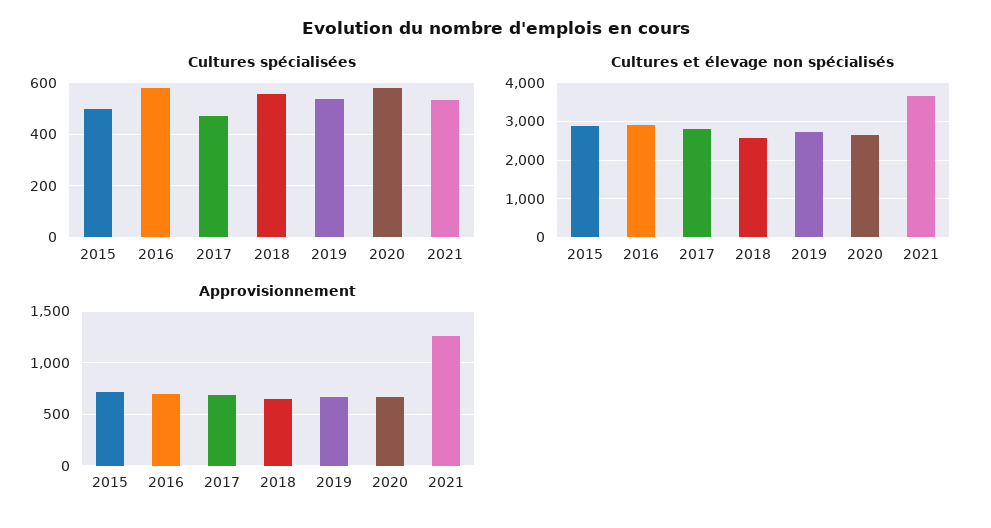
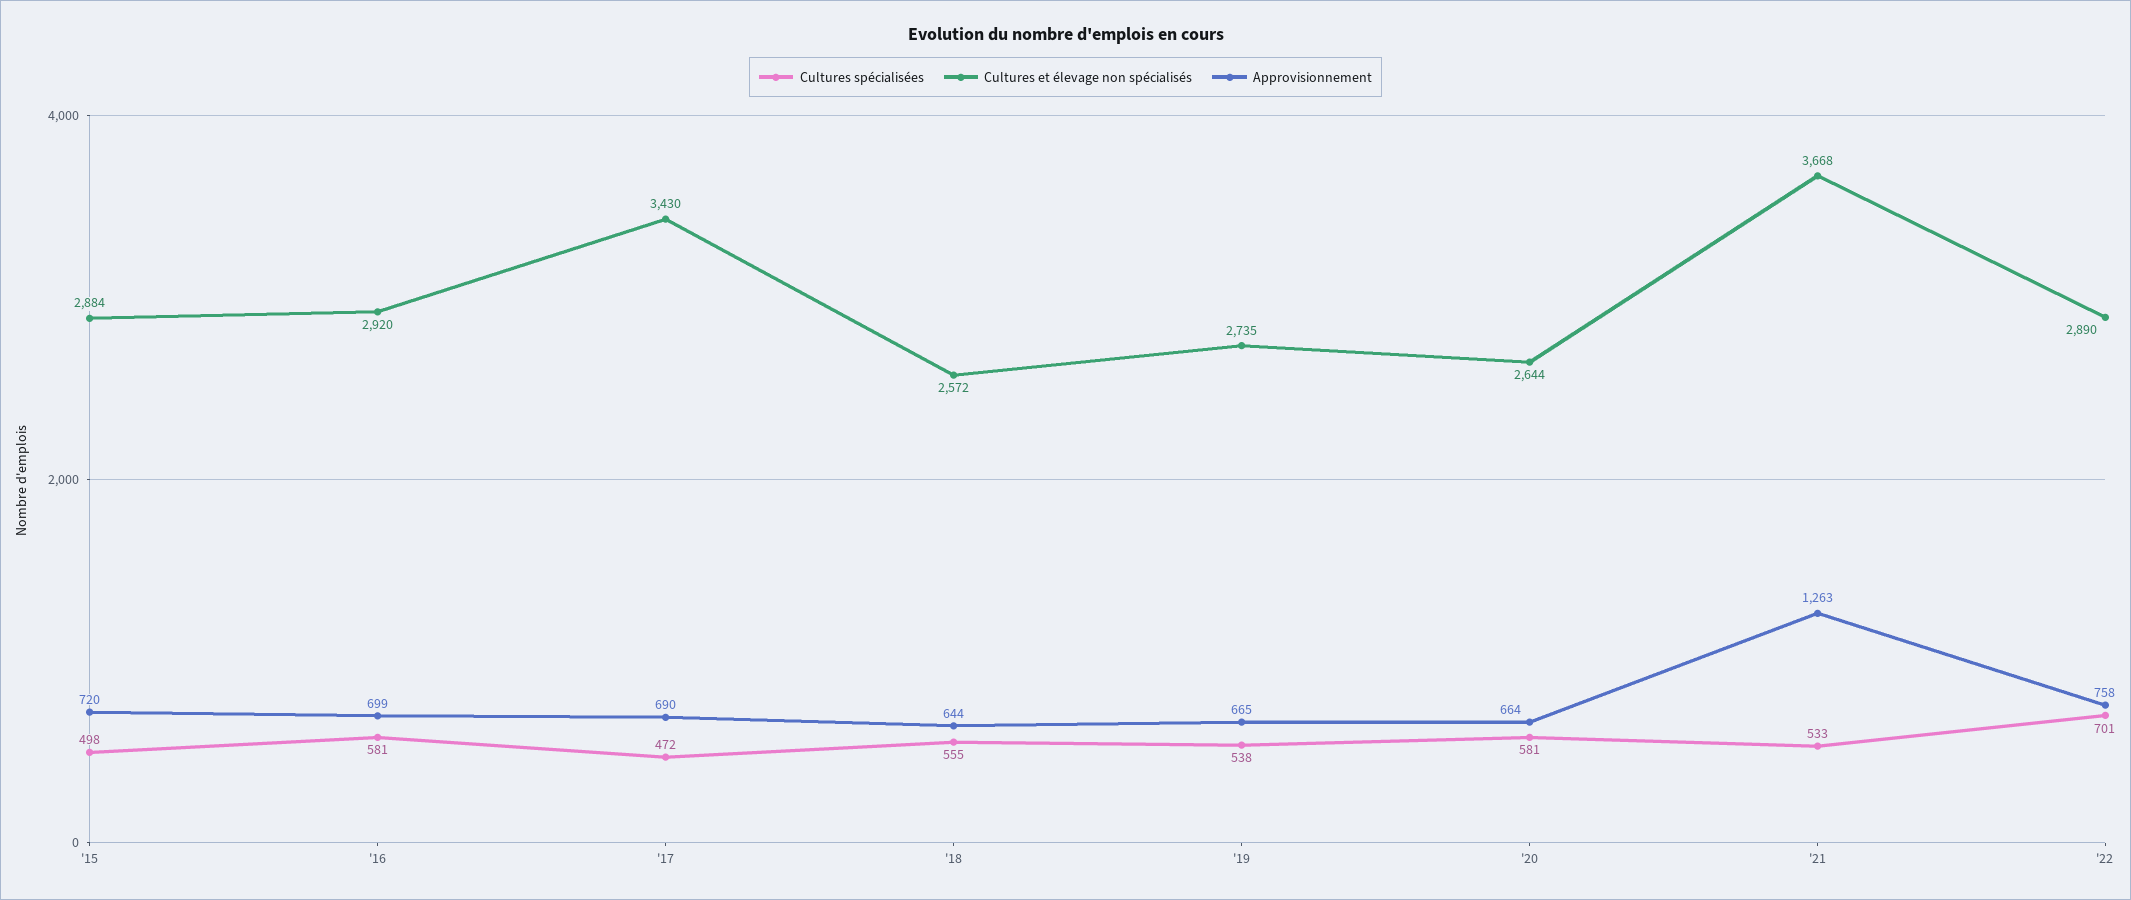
Cultures et élevage non spécialisés, 2017: 2800 -> 3430
Cultures spécialisées, '22: none -> 701
Cultures et élevage non spécialisés, '22: none -> 2890
Approvisionnement, '22: none -> 758

